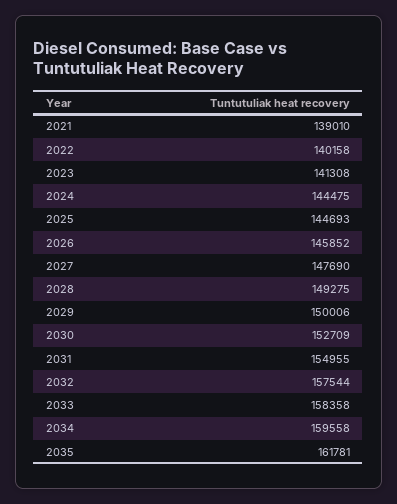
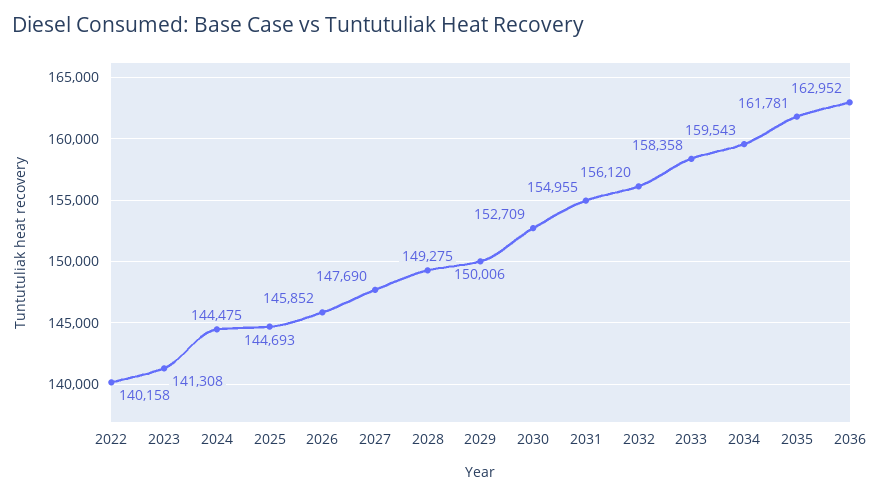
2021: 139010 -> none
2032: 157544 -> 156120
2034: 159558 -> 159543
2036: none -> 162952

